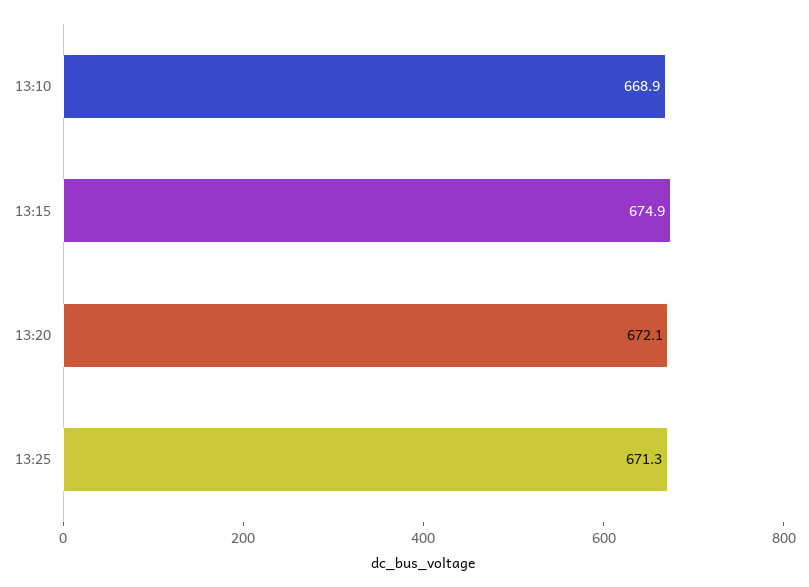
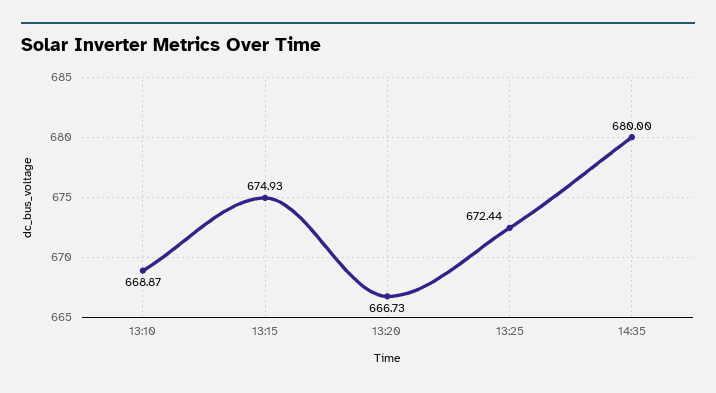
13:20: 672.1 -> 666.73
13:25: 671.3 -> 672.44
14:35: none -> 680

